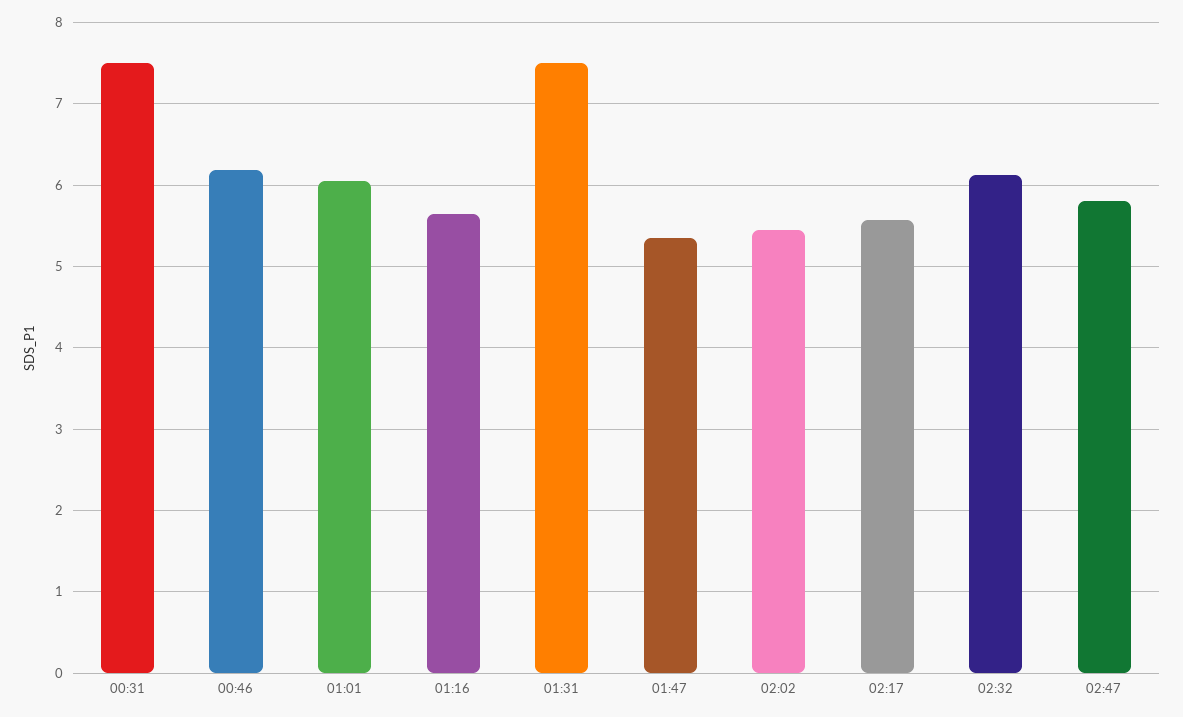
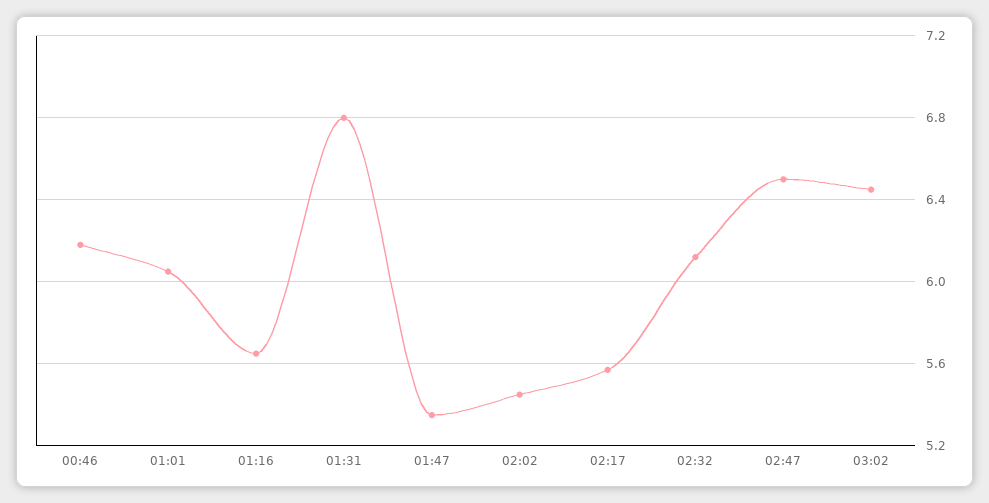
00:31: 7.5 -> none
01:31: 7.5 -> 6.8
02:47: 5.8 -> 6.5
03:02: none -> 6.45

